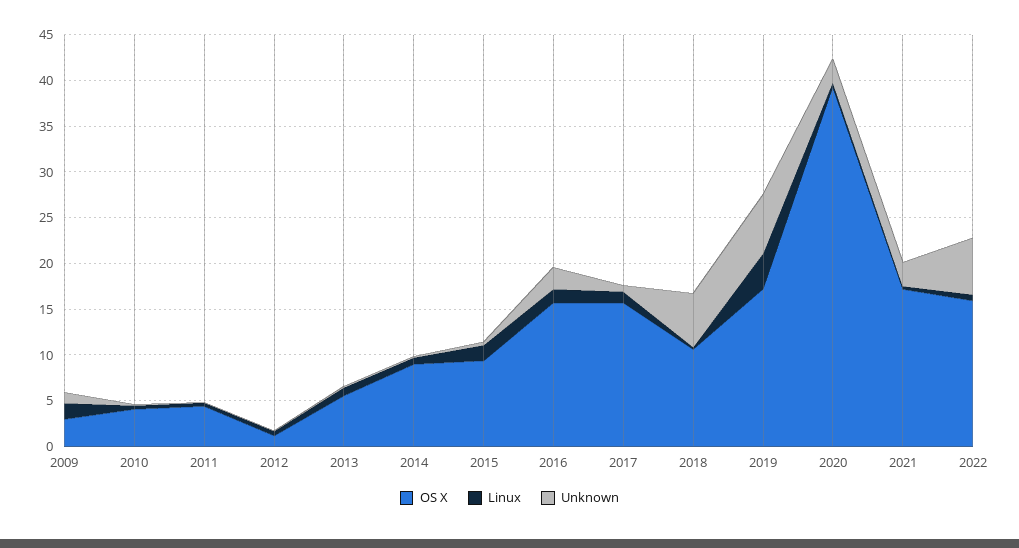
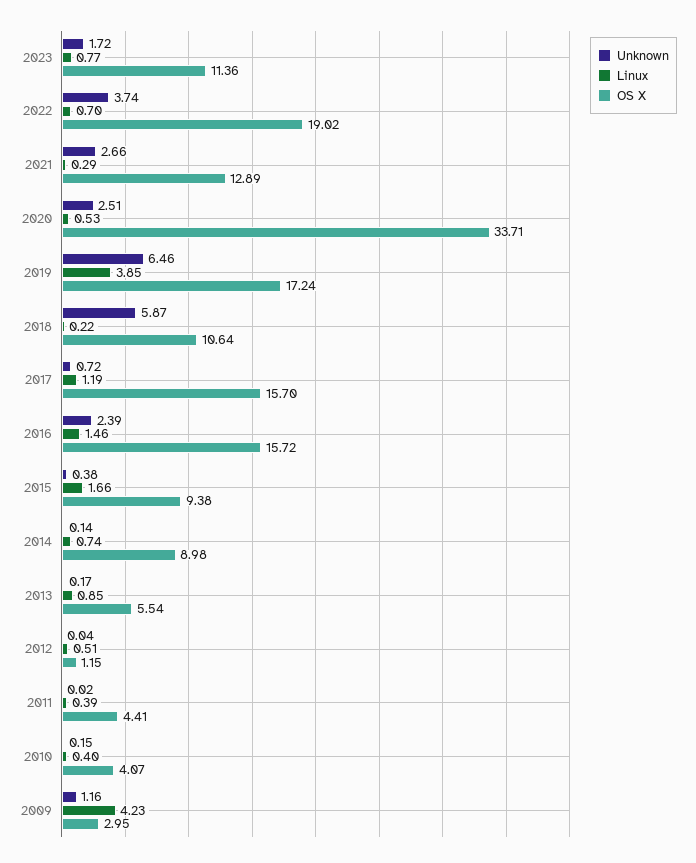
Linux, 2009: 2 -> 4.23
OS X, 2020: 39 -> 33.71
OS X, 2021: 17 -> 12.89
OS X, 2022: 16 -> 19.02
Unknown, 2022: 6 -> 3.74
Unknown, 2023: none -> 1.72
Linux, 2023: none -> 0.77
OS X, 2023: none -> 11.36

